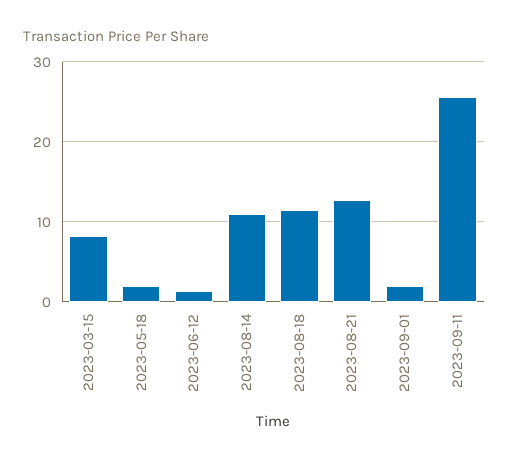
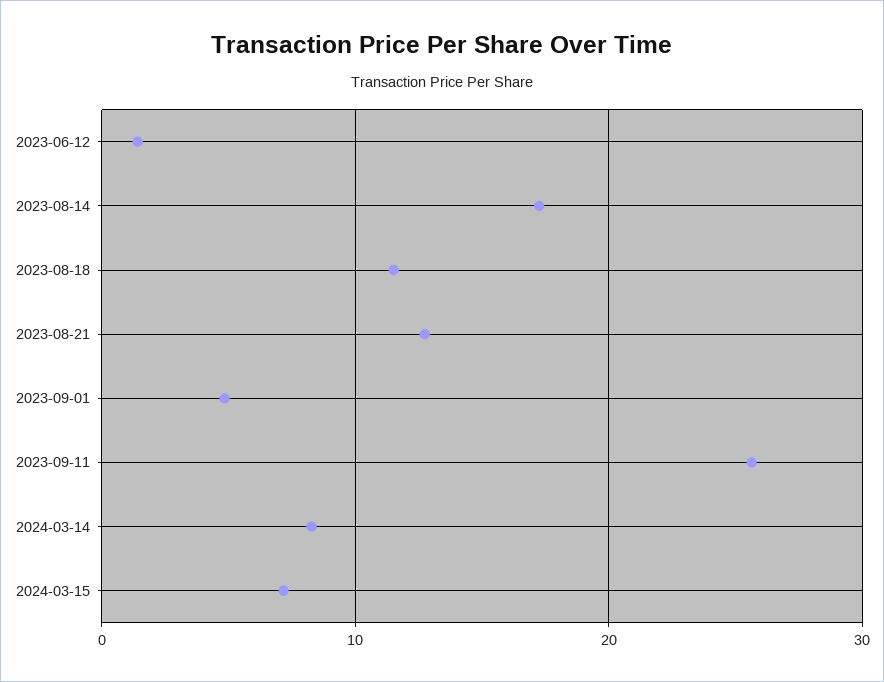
2023-03-15: 8 -> none
2023-05-18: 2 -> none
2023-08-14: 11 -> 17
2023-09-01: 2 -> 5
2024-03-14: none -> 8
2024-03-15: none -> 7

